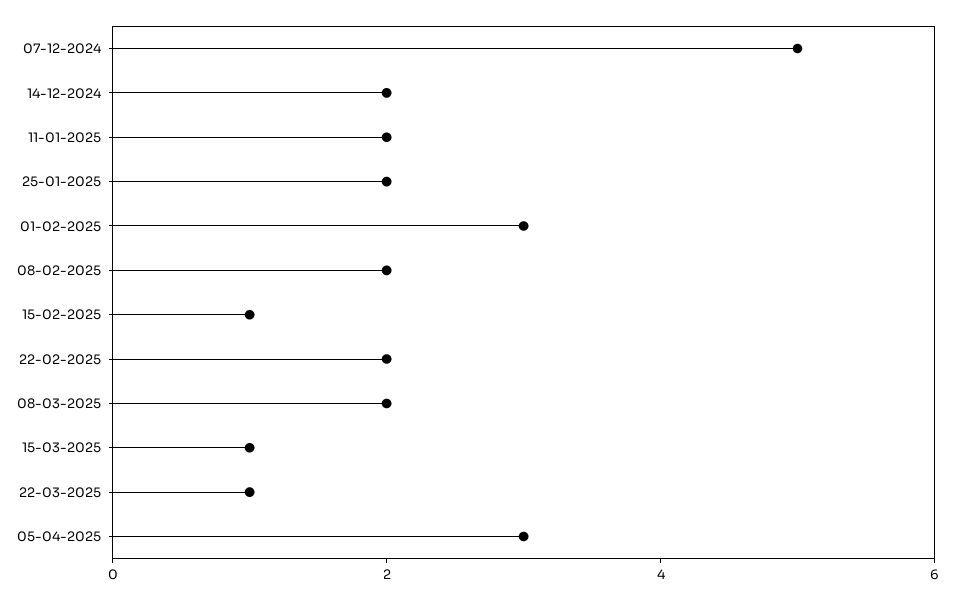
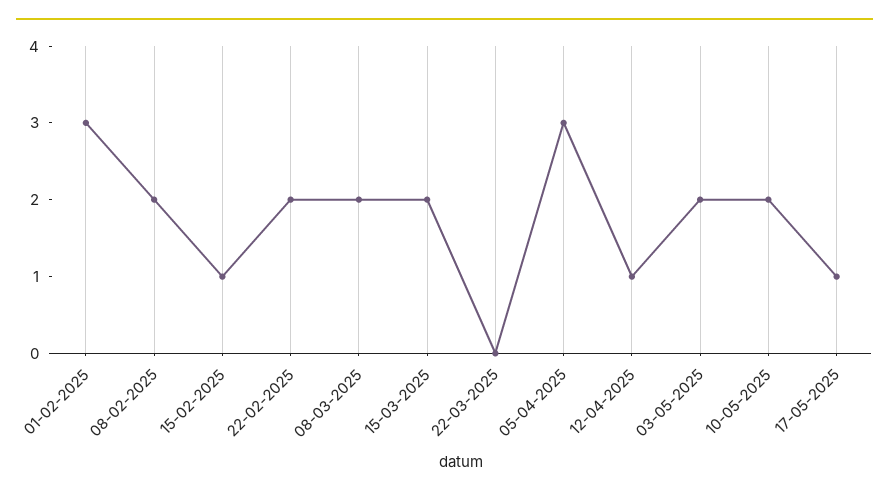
07-12-2024: 5 -> none
14-12-2024: 2 -> none
11-01-2025: 2 -> none
25-01-2025: 2 -> none
15-03-2025: 1 -> 2
22-03-2025: 1 -> 0
12-04-2025: none -> 1
03-05-2025: none -> 2
10-05-2025: none -> 2
17-05-2025: none -> 1

